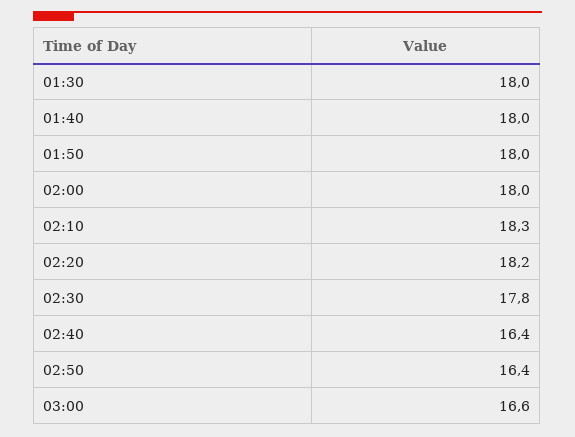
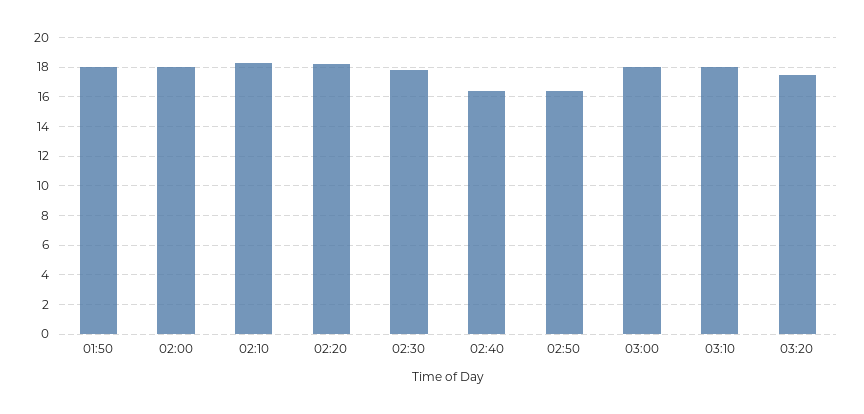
01:30: 18 -> none
01:40: 18 -> none
03:00: 16.6 -> 18
03:10: none -> 18
03:20: none -> 17.5

